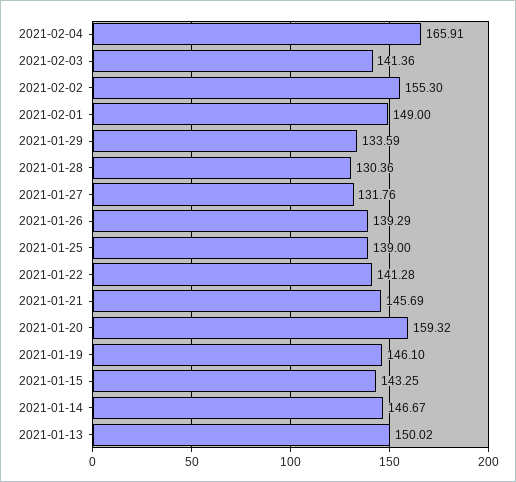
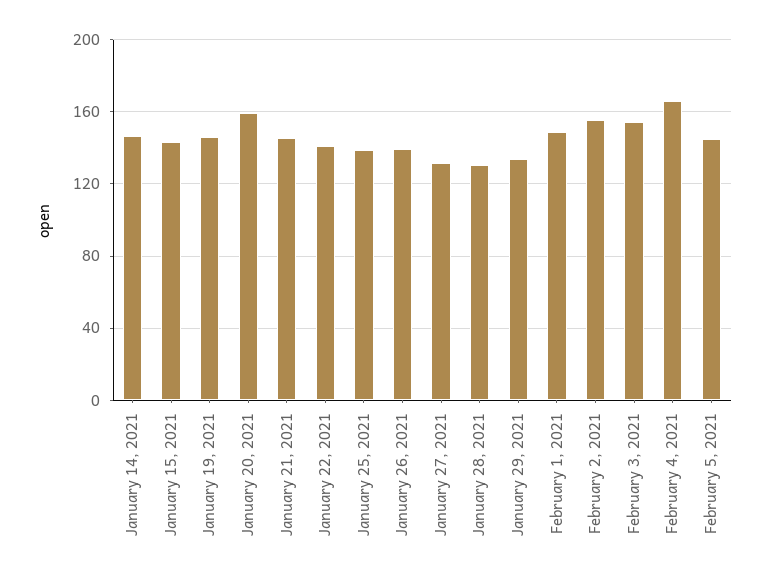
2021-02-03: 141.36 -> 155
2021-01-13: 150.02 -> none
February 5, 2021: none -> 145

